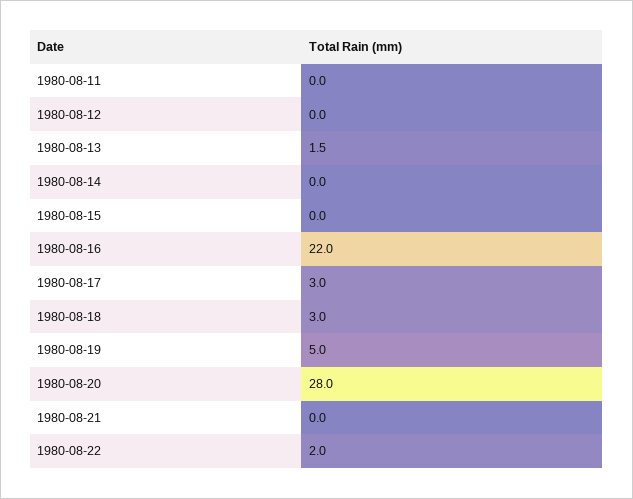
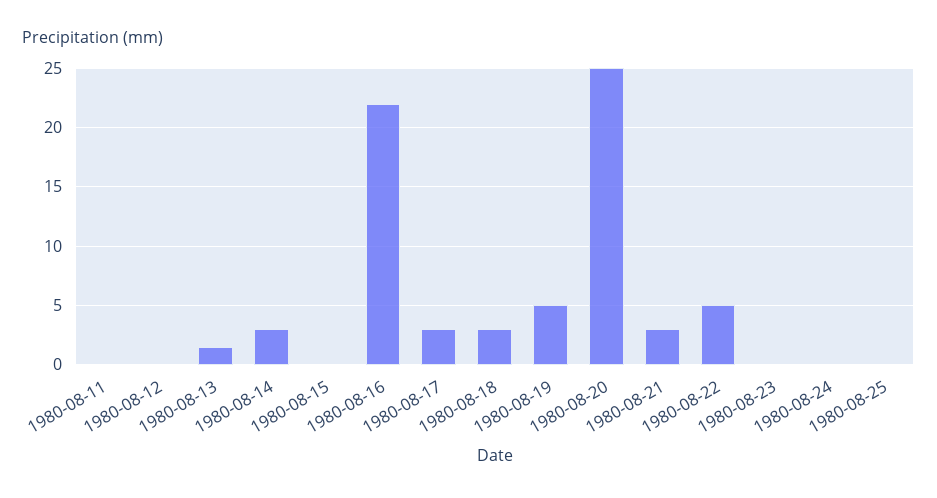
1980-08-14: 0 -> 3
1980-08-20: 28 -> 25
1980-08-21: 0 -> 3
1980-08-22: 2 -> 5
1980-08-23: none -> 0
1980-08-24: none -> 0
1980-08-25: none -> 0

